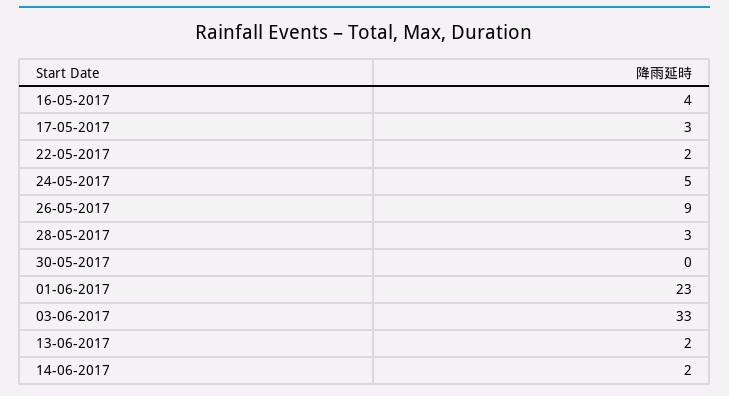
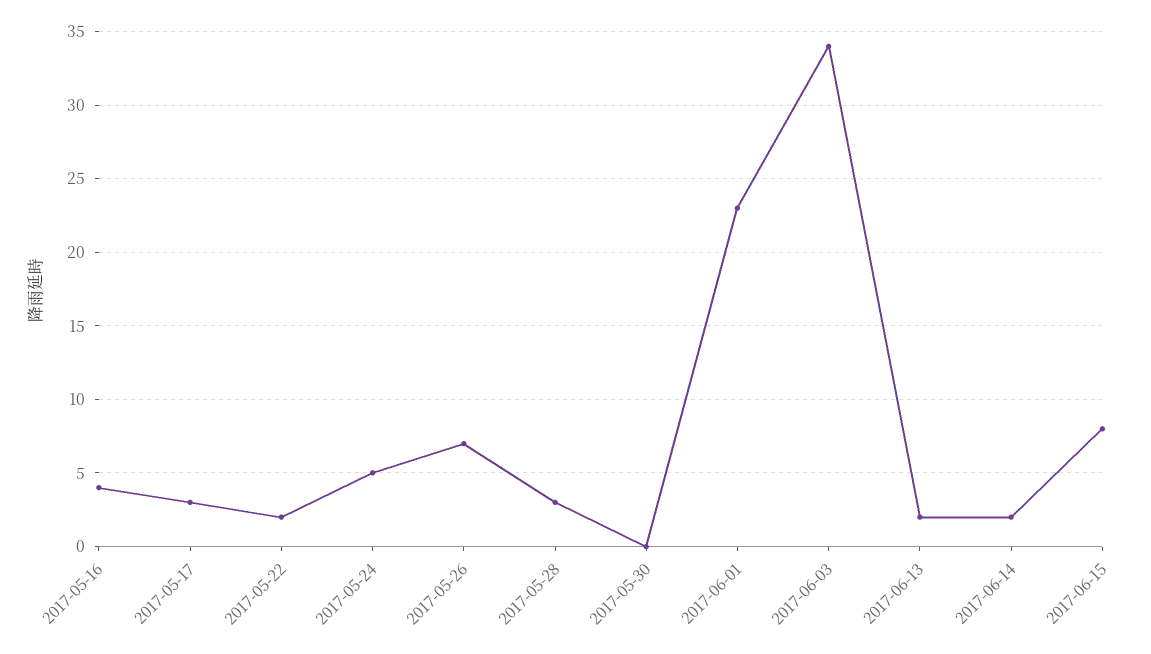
26-05-2017: 9 -> 7
03-06-2017: 33 -> 34
2017-06-15: none -> 8

